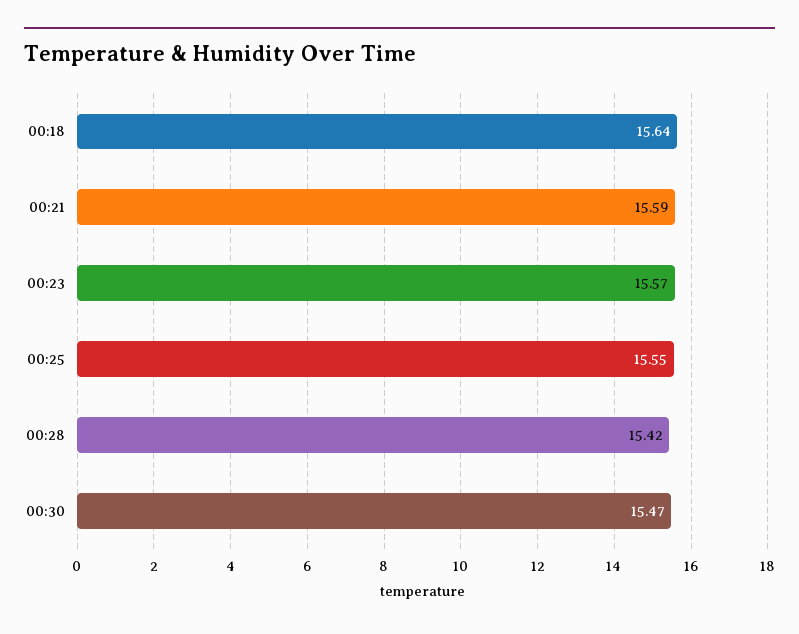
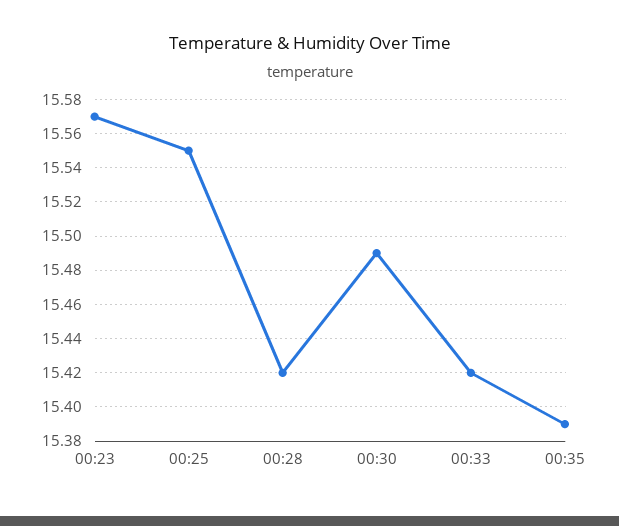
00:18: 15.64 -> none
00:21: 15.59 -> none
00:30: 15.47 -> 15.49
00:33: none -> 15.42
00:35: none -> 15.39

